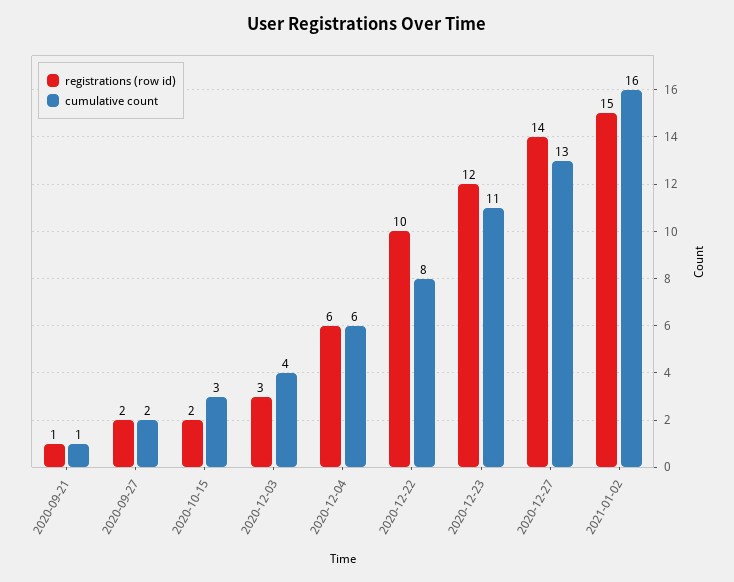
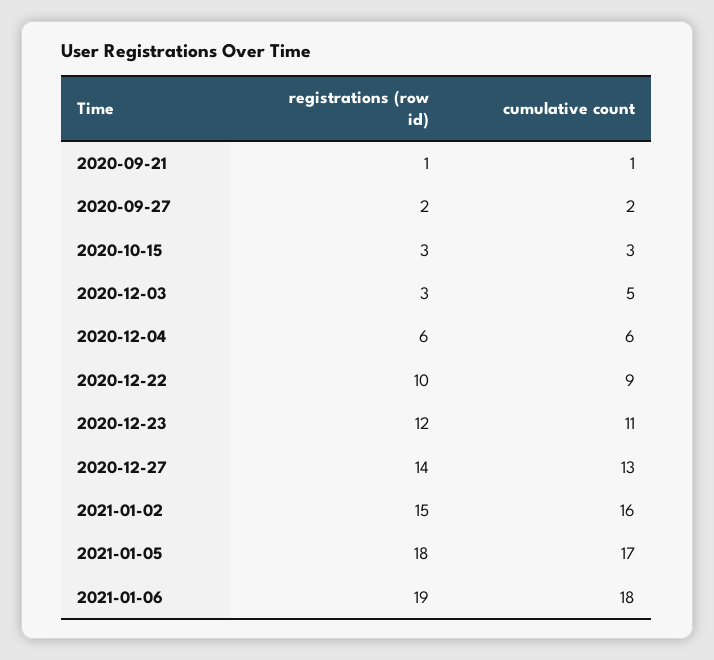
registrations (row id), 2020-10-15: 2 -> 3
cumulative count, 2020-12-03: 4 -> 5
cumulative count, 2020-12-22: 8 -> 9
registrations (row id), 2021-01-05: none -> 18
cumulative count, 2021-01-05: none -> 17
registrations (row id), 2021-01-06: none -> 19
cumulative count, 2021-01-06: none -> 18

